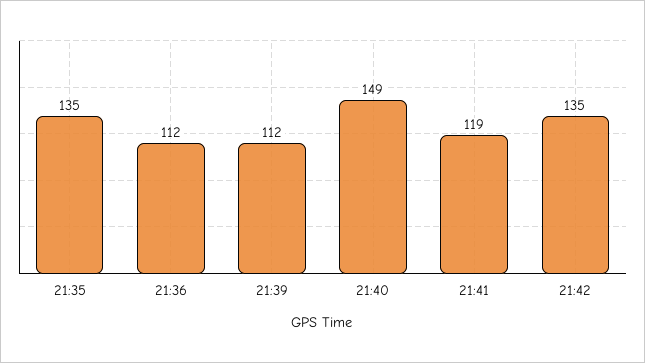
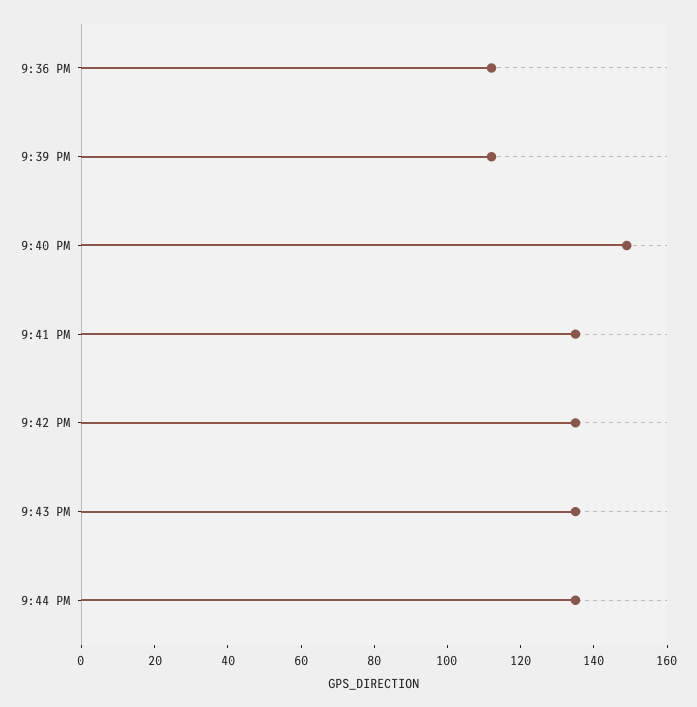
21:35: 135 -> none
21:41: 119 -> 135
9:43 PM: none -> 135
9:44 PM: none -> 135

